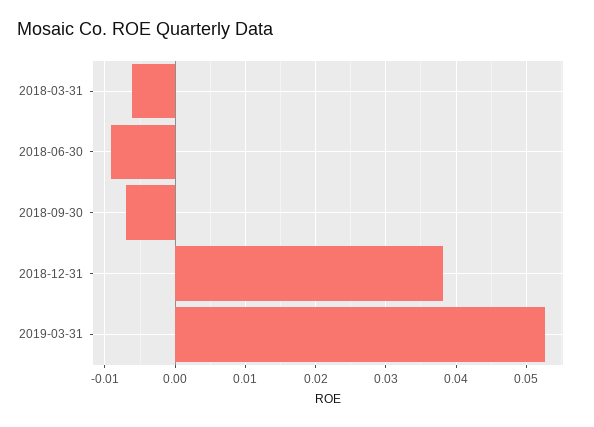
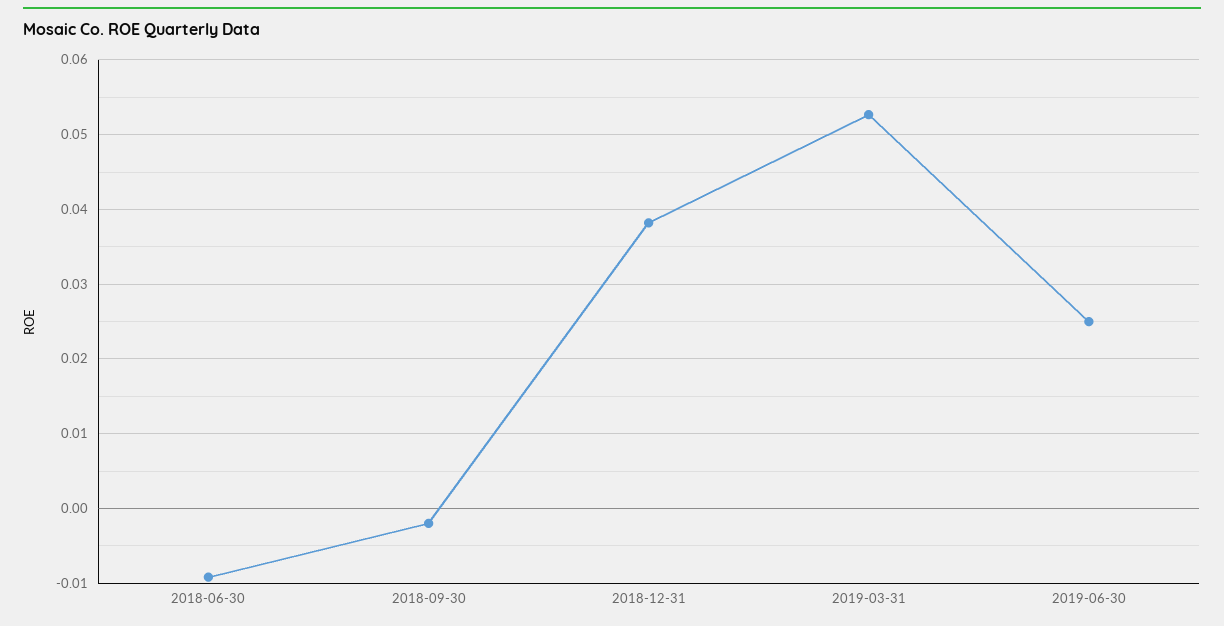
2018-03-31: -0.006 -> none
2018-09-30: -0.007 -> -0.002
2019-06-30: none -> 0.025

